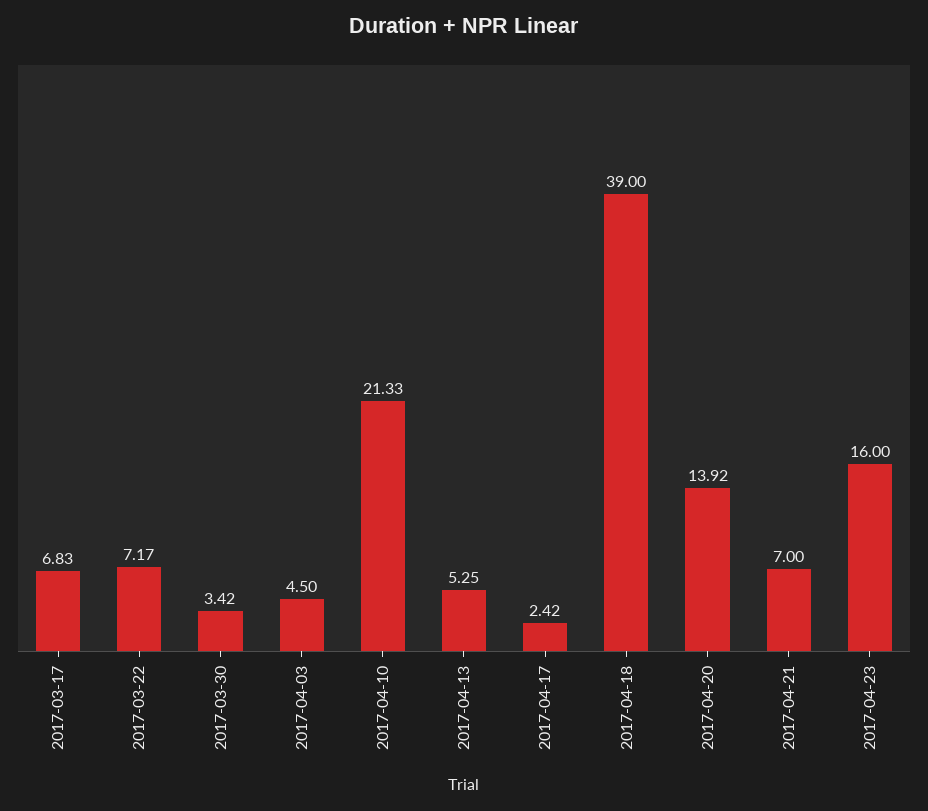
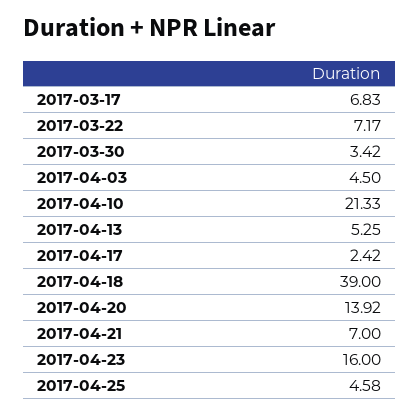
2017-04-25: none -> 4.58

